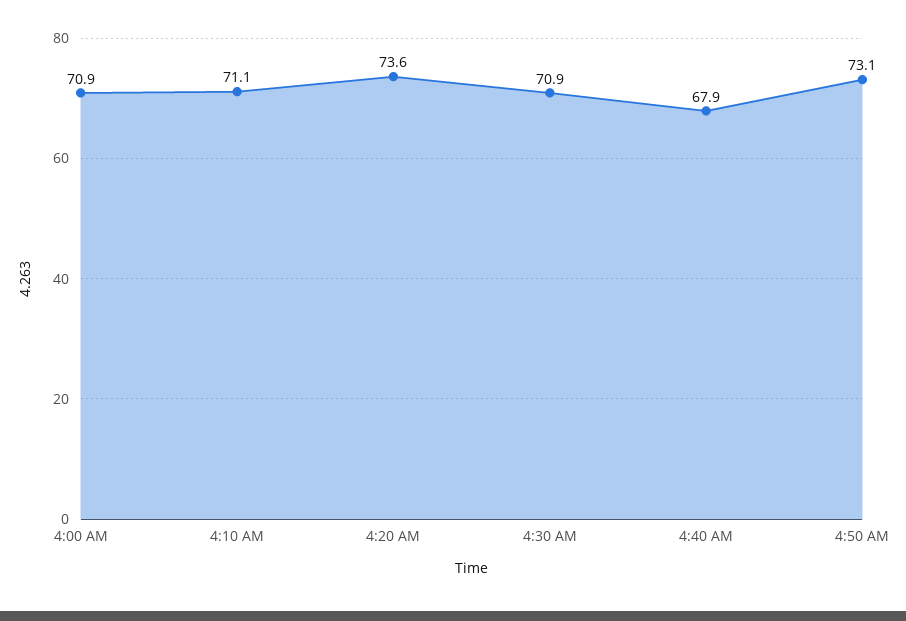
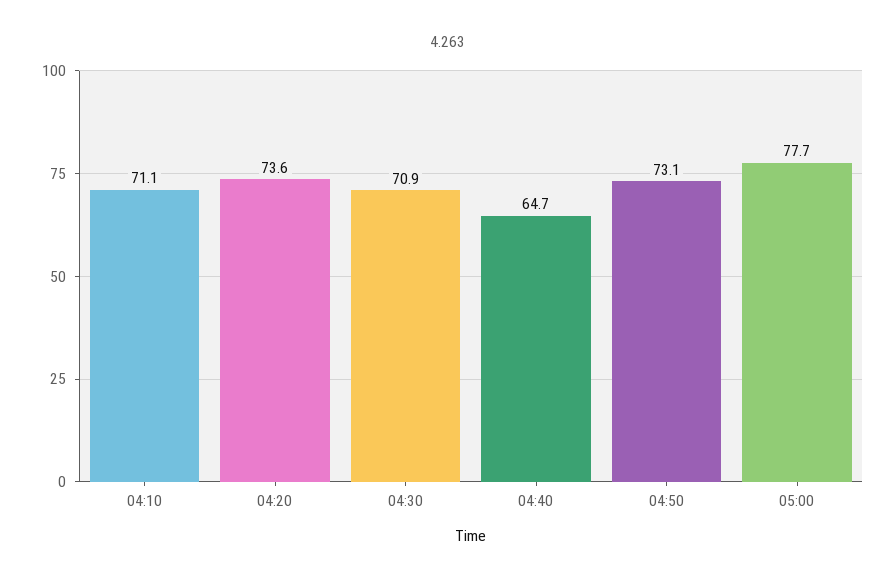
4:00 AM: 70.9 -> none
4:40 AM: 67.9 -> 64.7
05:00: none -> 77.7

